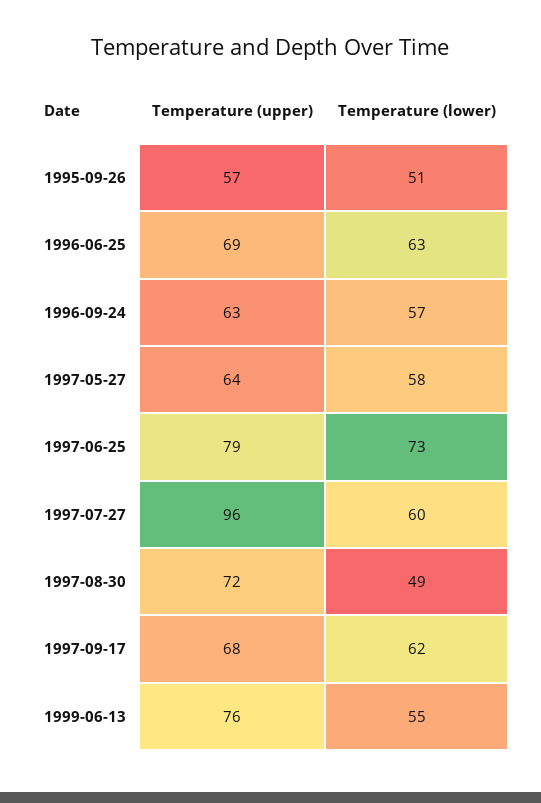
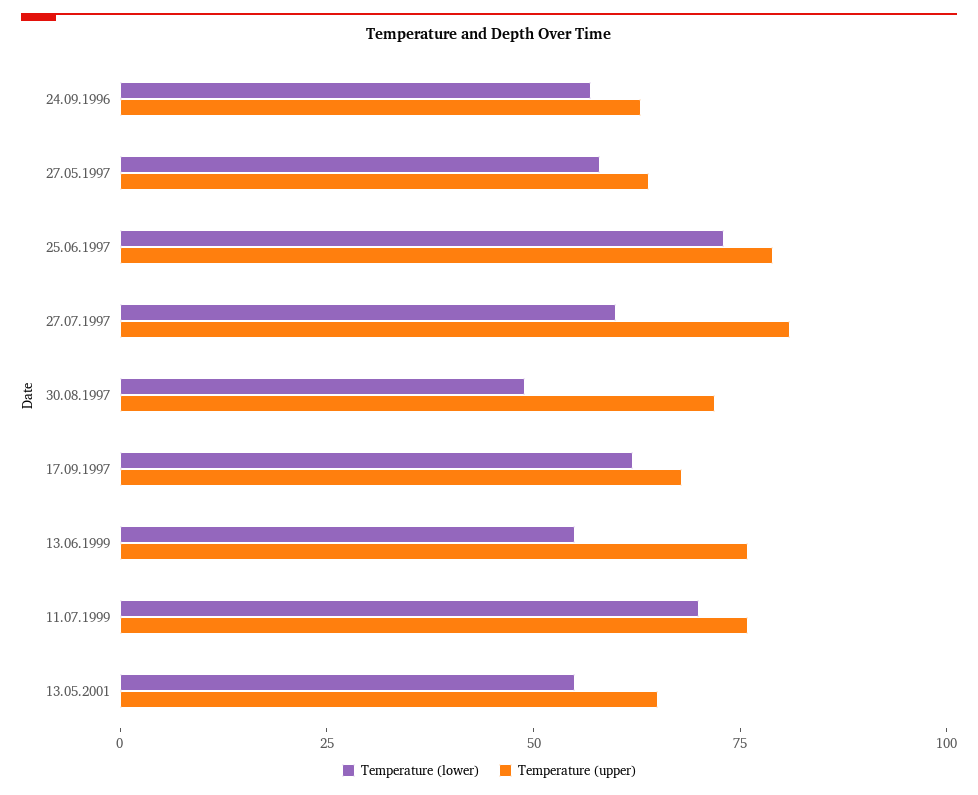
Temperature (upper), 1995-09-26: 57 -> none
Temperature (lower), 1995-09-26: 51 -> none
Temperature (upper), 1996-06-25: 69 -> none
Temperature (lower), 1996-06-25: 63 -> none
Temperature (upper), 1997-07-27: 96 -> 80
Temperature (lower), 11.07.1999: none -> 70
Temperature (upper), 11.07.1999: none -> 75
Temperature (lower), 13.05.2001: none -> 55
Temperature (upper), 13.05.2001: none -> 65

